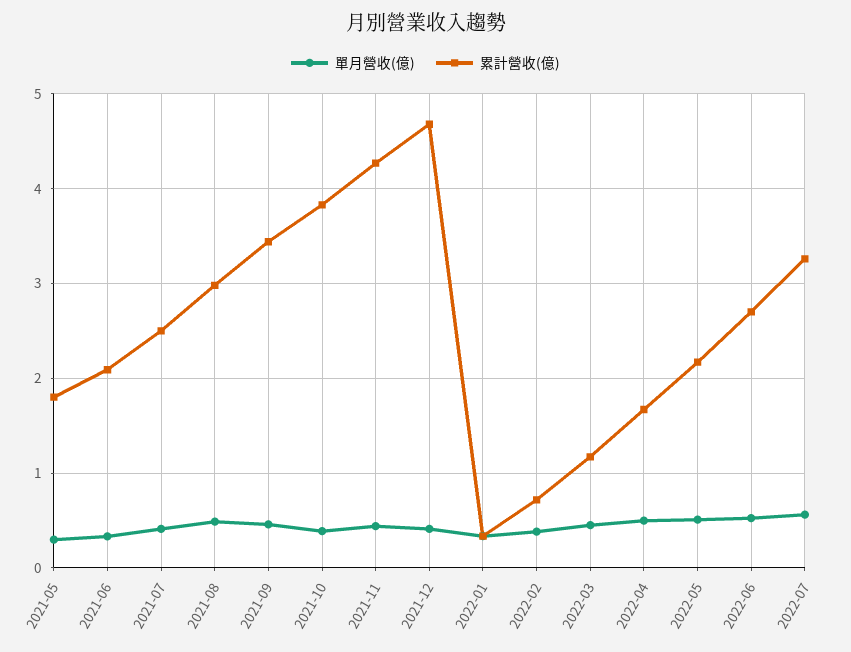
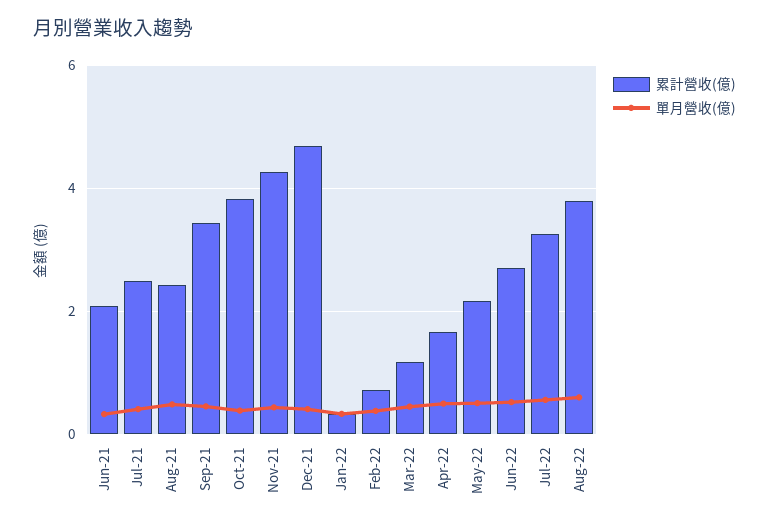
單月營收(億), 2021-05: 0.3 -> none
累計營收(億), 2021-05: 1.8 -> none
累計營收(億), 2021-08: 3 -> 2.4
累計營收(億), Aug-22: none -> 3.8
單月營收(億), Aug-22: none -> 0.6

